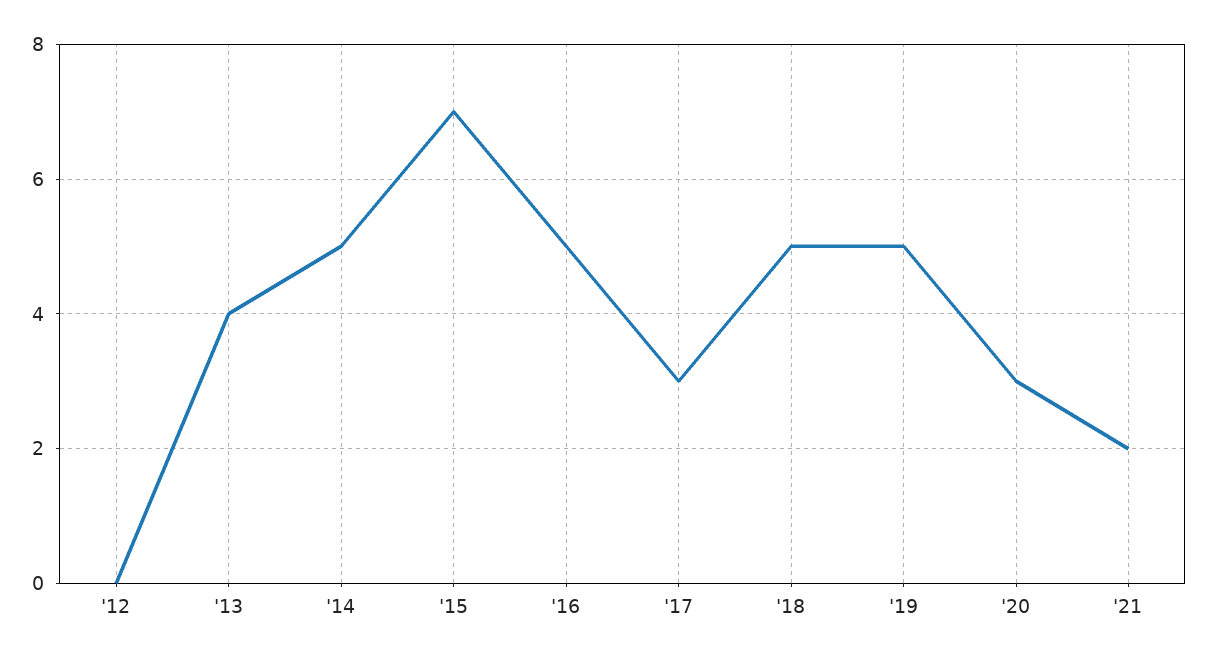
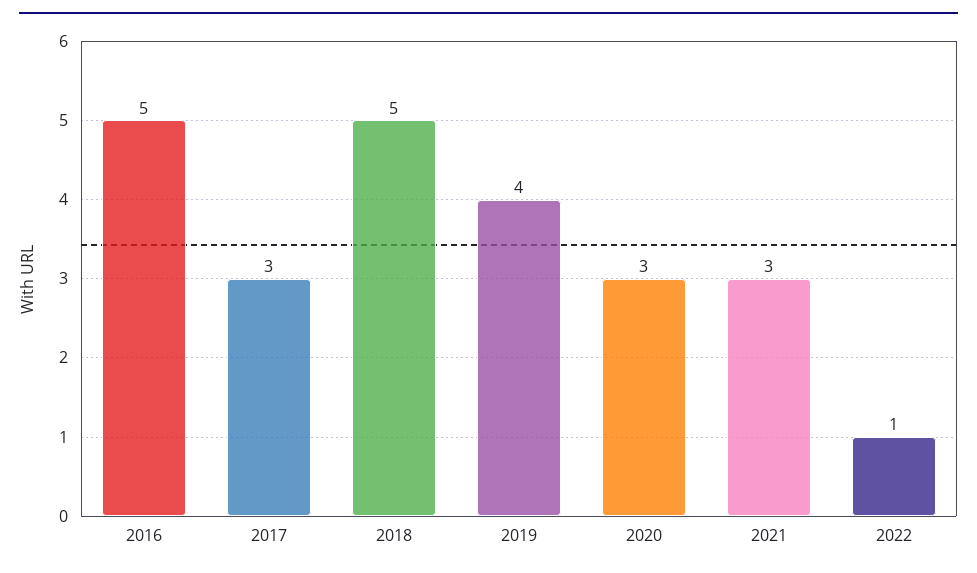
'12: 0 -> none
'13: 4 -> none
'14: 5 -> none
'15: 7 -> none
'19: 5 -> 4
'21: 2 -> 3
2022: none -> 1

